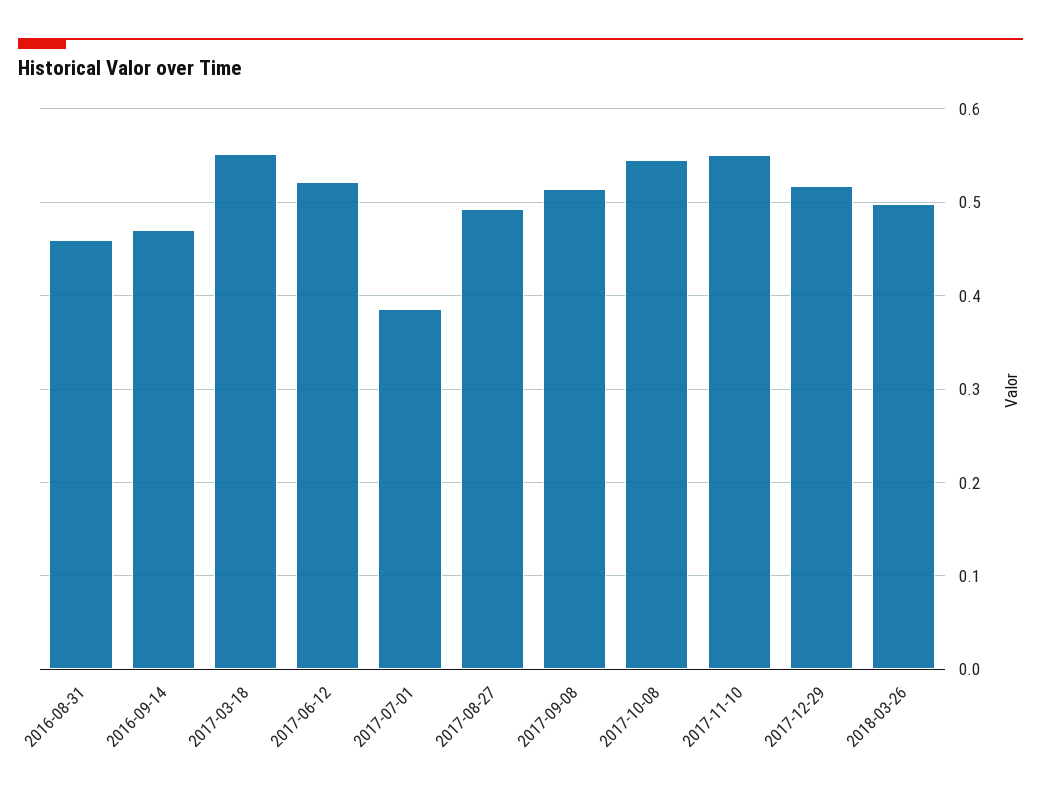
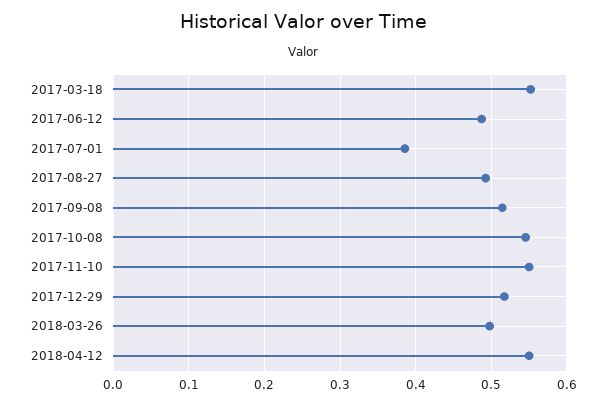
2016-08-31: 0.46 -> none
2016-09-14: 0.47 -> none
2017-06-12: 0.52 -> 0.49
2018-04-12: none -> 0.55

